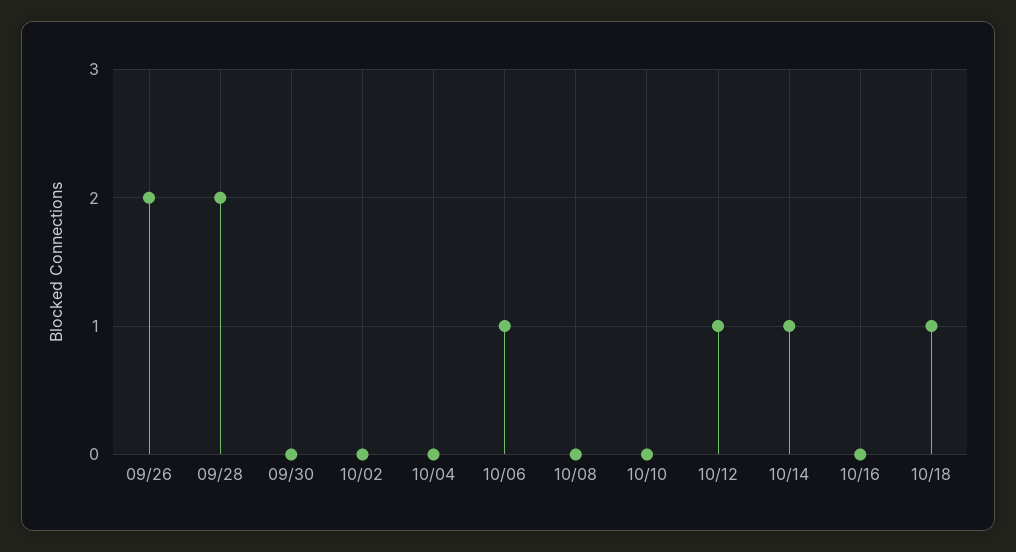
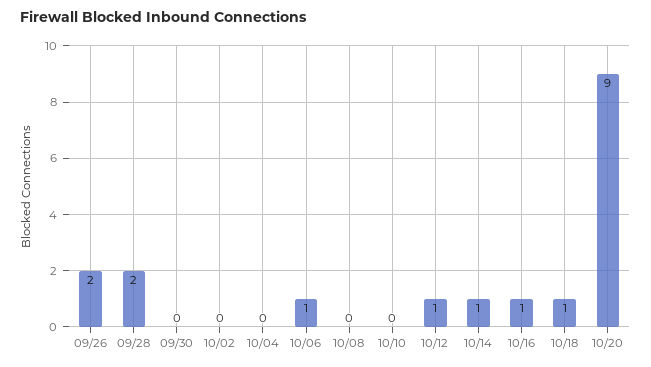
10/16: 0 -> 1
10/20: none -> 9

